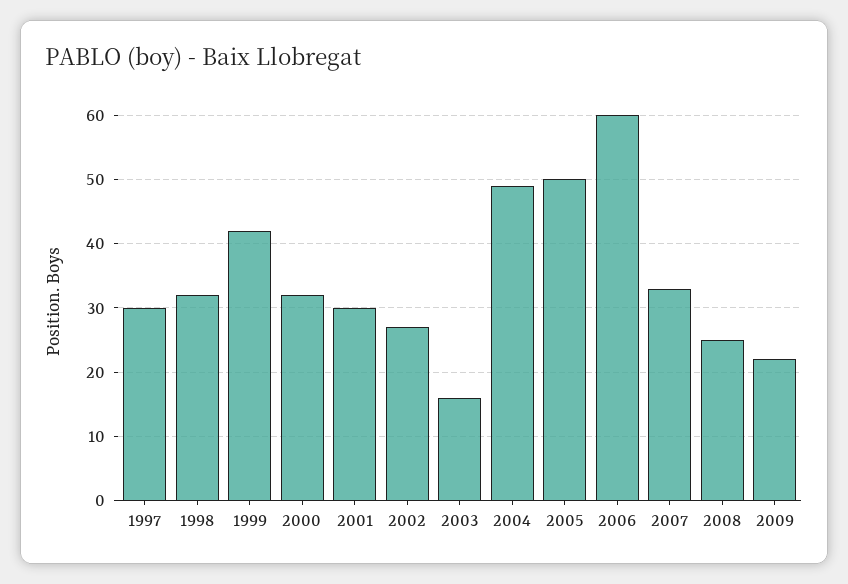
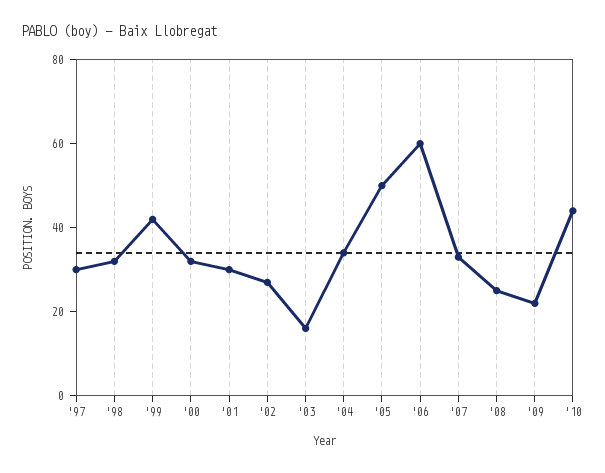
2004: 49 -> 35
'10: none -> 45

